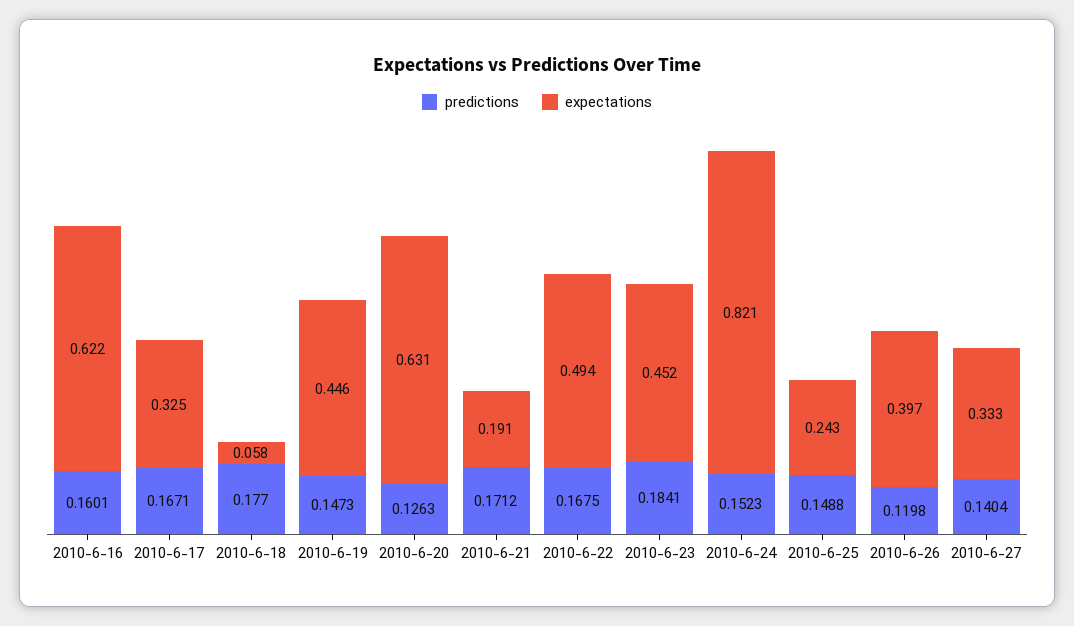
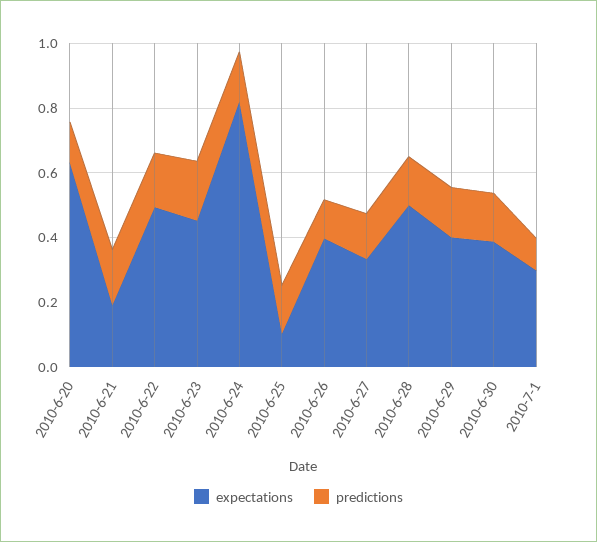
predictions, 2010-6-16: 0.1601 -> none
expectations, 2010-6-16: 0.622 -> none
predictions, 2010-6-17: 0.1671 -> none
expectations, 2010-6-17: 0.325 -> none
predictions, 2010-6-18: 0.177 -> none
expectations, 2010-6-18: 0.058 -> none
predictions, 2010-6-19: 0.1473 -> none
expectations, 2010-6-19: 0.446 -> none
expectations, 2010-6-25: 0.243 -> 0.1
expectations, 2010-6-28: none -> 0.5
predictions, 2010-6-28: none -> 0.15
expectations, 2010-6-29: none -> 0.4
predictions, 2010-6-29: none -> 0.15
expectations, 2010-6-30: none -> 0.4
predictions, 2010-6-30: none -> 0.15
expectations, 2010-7-1: none -> 0.3
predictions, 2010-7-1: none -> 0.1

